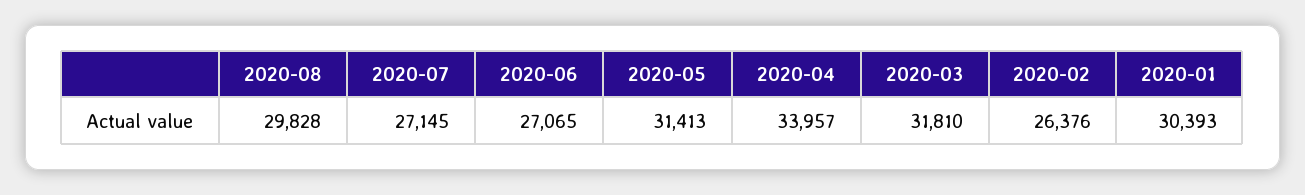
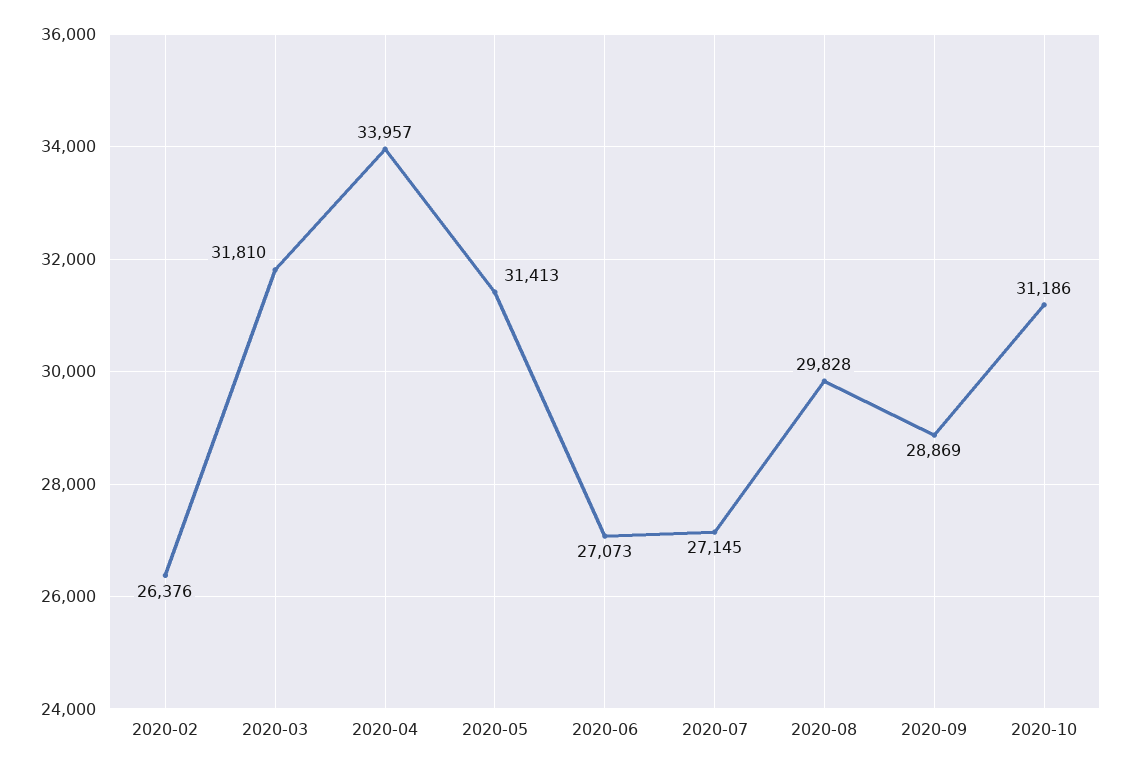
2020-06: 27065 -> 27073
2020-01: 30393 -> none
2020-09: none -> 28869
2020-10: none -> 31186

